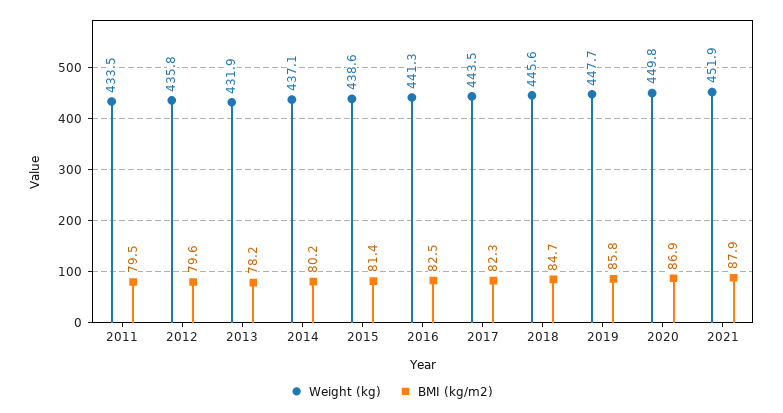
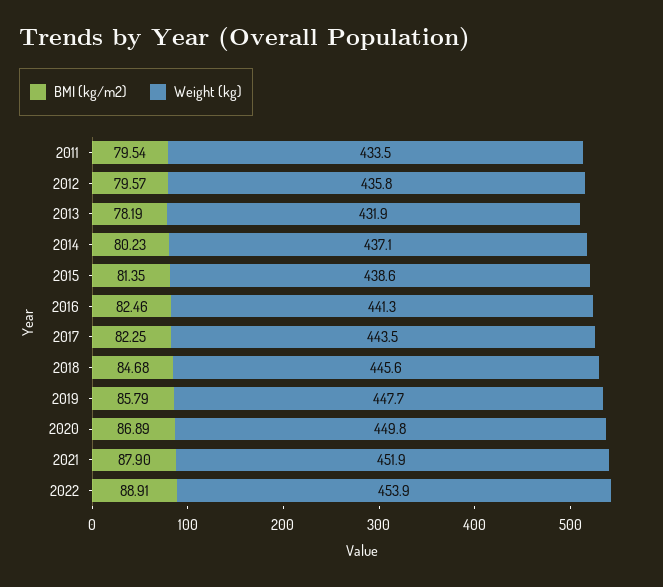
BMI (kg/m2), 2022: none -> 88.91
Weight (kg), 2022: none -> 453.9

